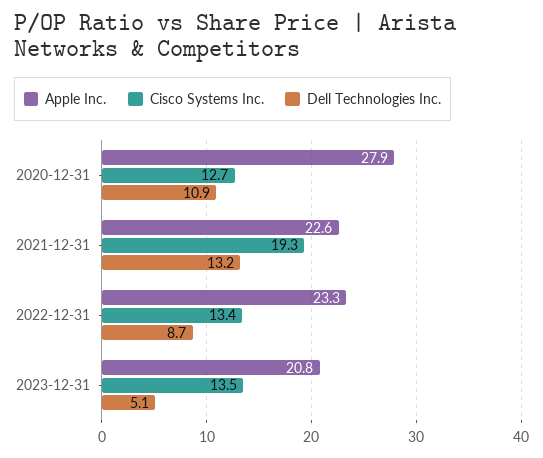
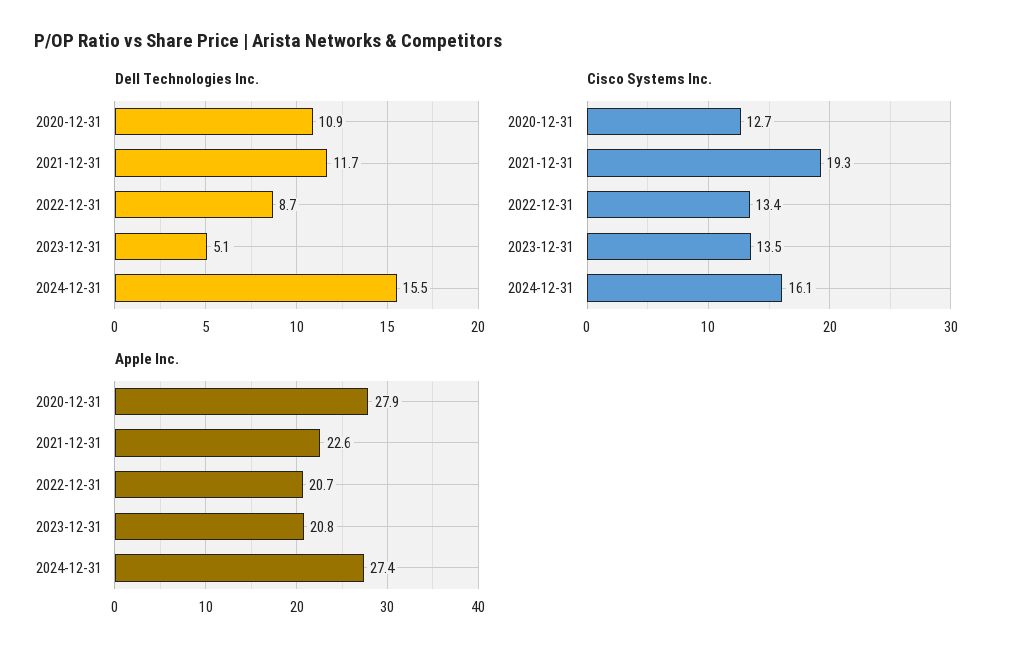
Dell Technologies Inc., 2021-12-31: 13.2 -> 11.7
Apple Inc., 2022-12-31: 23.3 -> 20.7
Dell Technologies Inc., 2024-12-31: none -> 15.5
Cisco Systems Inc., 2024-12-31: none -> 16.1
Apple Inc., 2024-12-31: none -> 27.4

